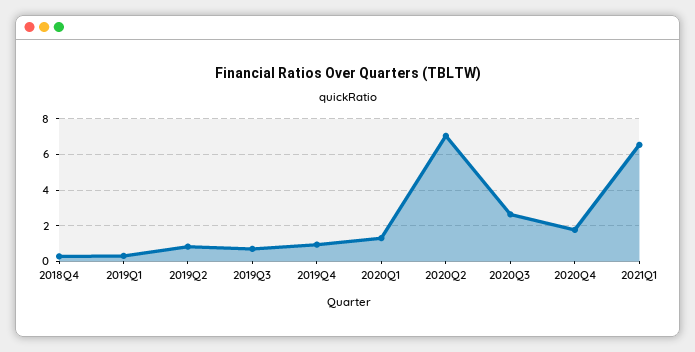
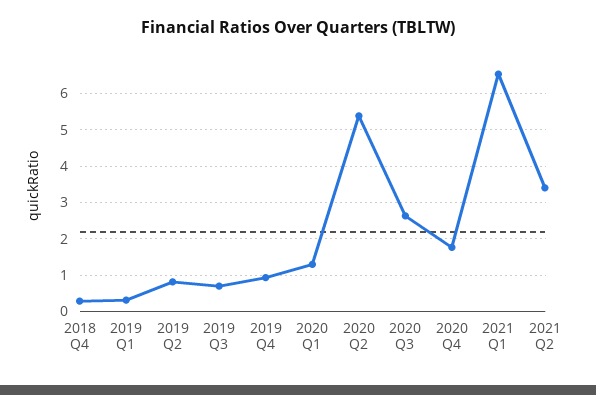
2020Q2: 7 -> 5.4
2021 Q2: none -> 3.4

